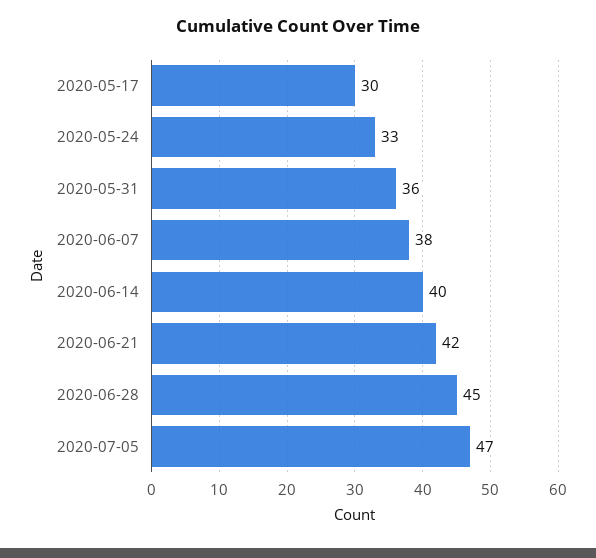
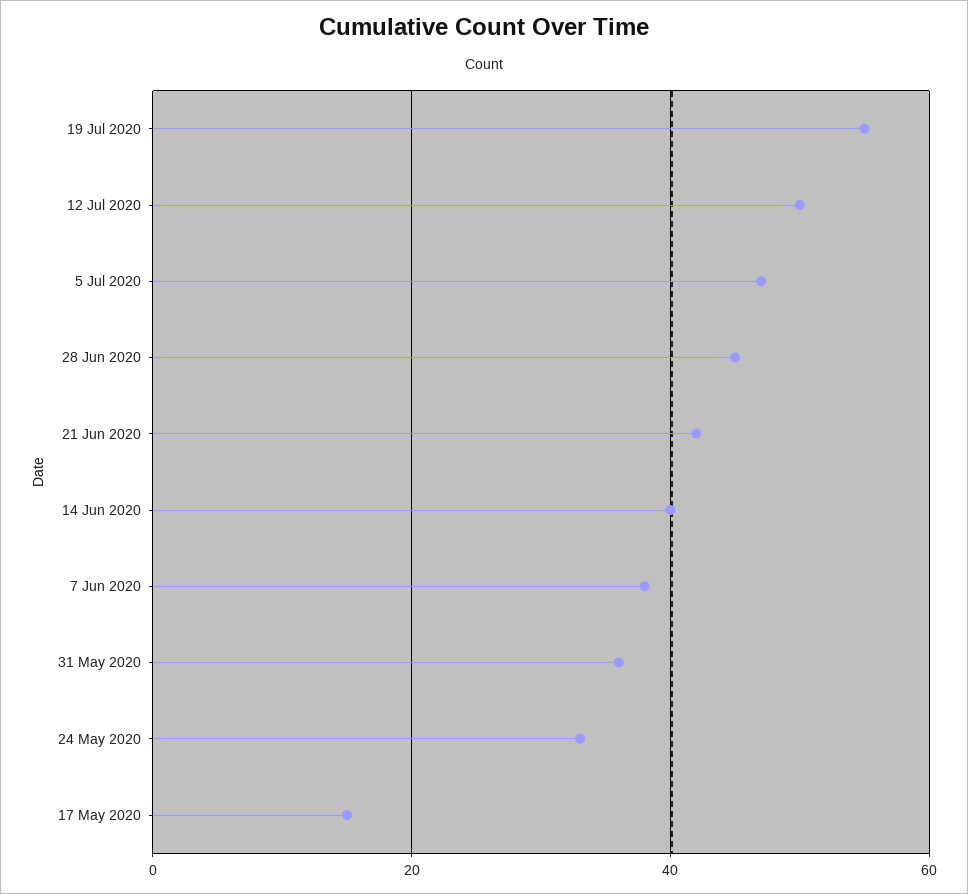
2020-05-17: 30 -> 15
19 Jul 2020: none -> 55
12 Jul 2020: none -> 50

